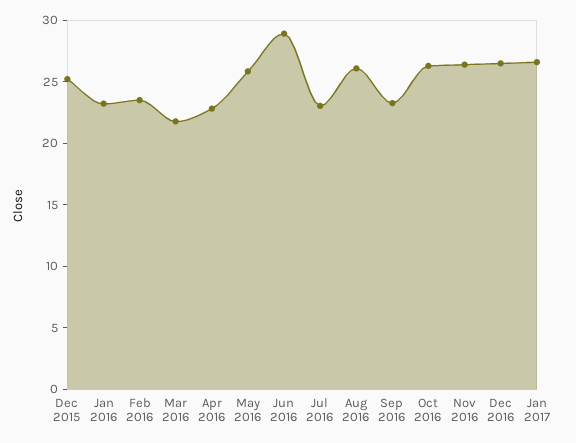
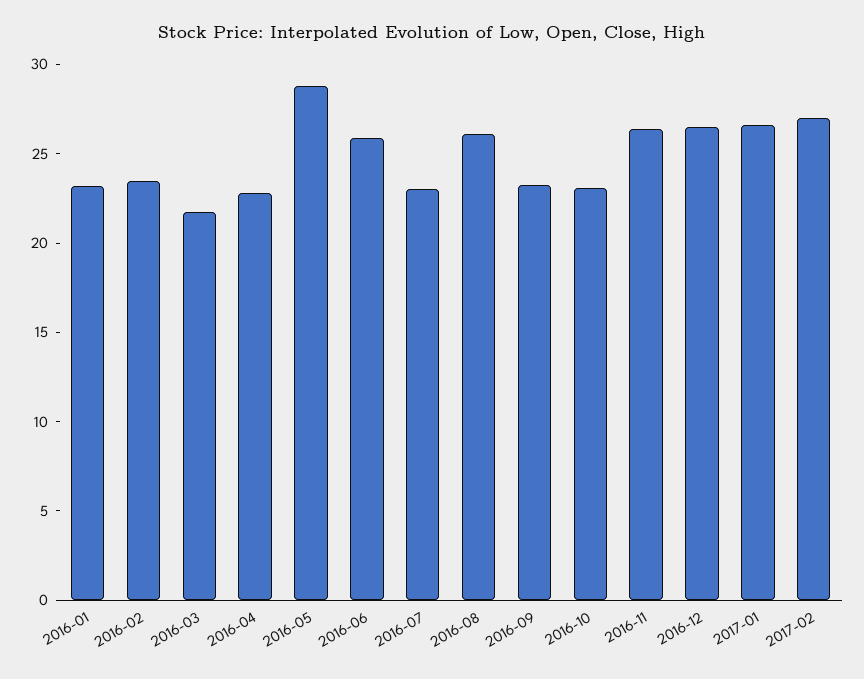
Dec 2015: 25 -> none
May 2016: 26 -> 29
Jun 2016: 29 -> 26
Oct 2016: 26 -> 23
2017-02: none -> 27

